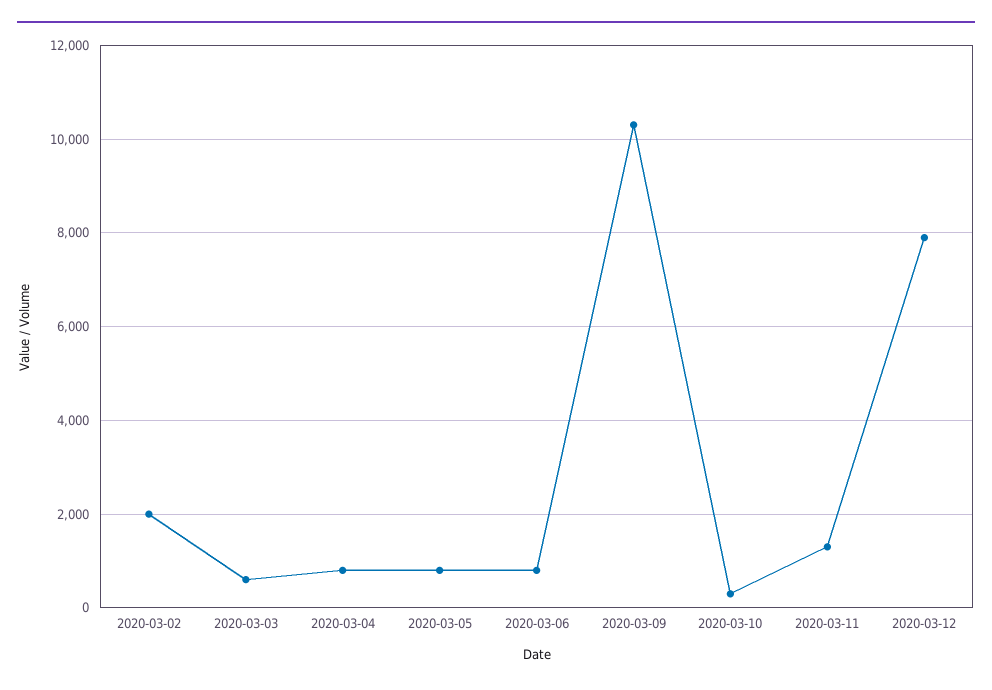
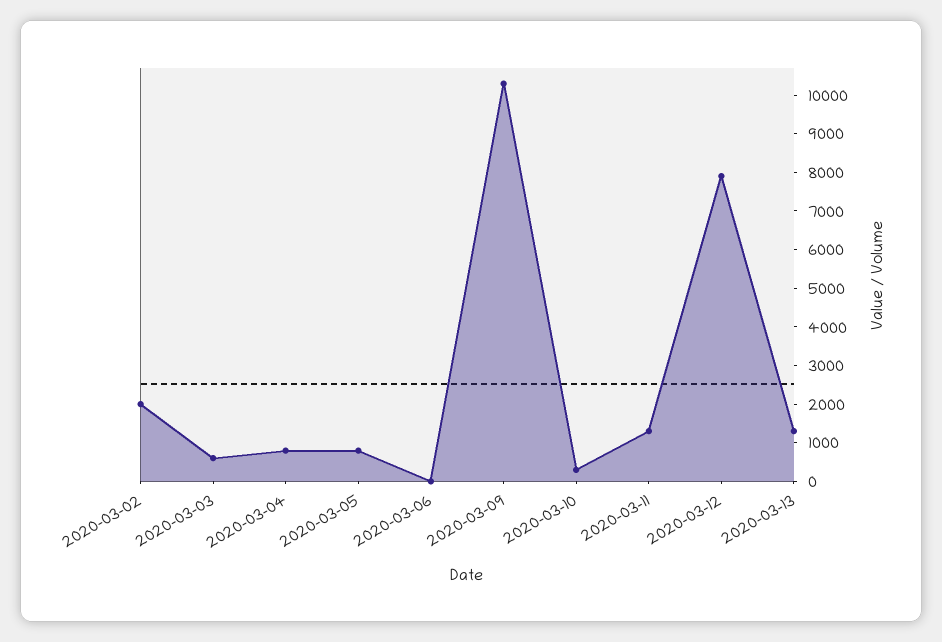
2020-03-06: 800 -> 0
2020-03-13: none -> 1250

